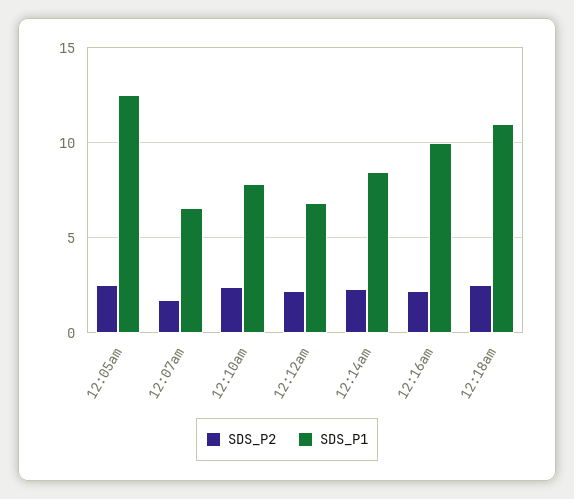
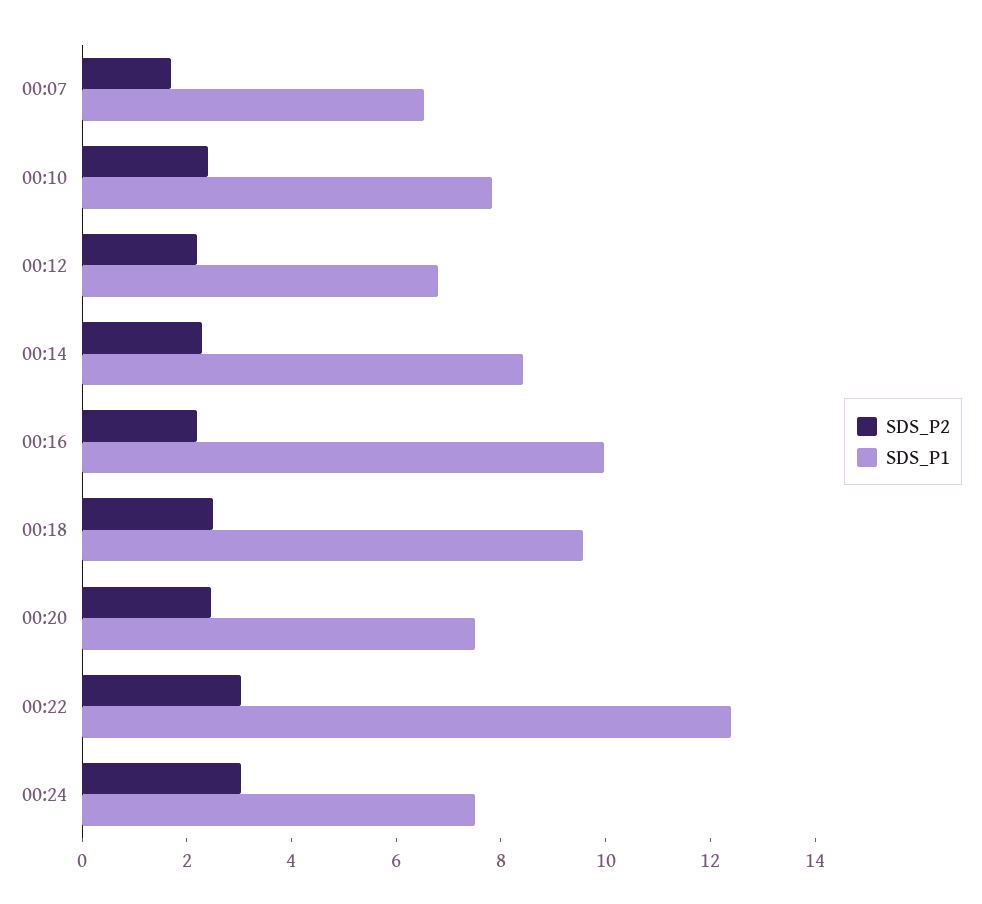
SDS_P2, 12:05am: 2.5 -> none
SDS_P1, 12:05am: 12.5 -> none
SDS_P1, 12:18am: 11 -> 9.5
SDS_P2, 00:20: none -> 2.5
SDS_P1, 00:20: none -> 7.5
SDS_P2, 00:22: none -> 3
SDS_P1, 00:22: none -> 12.5
SDS_P2, 00:24: none -> 3
SDS_P1, 00:24: none -> 7.5

